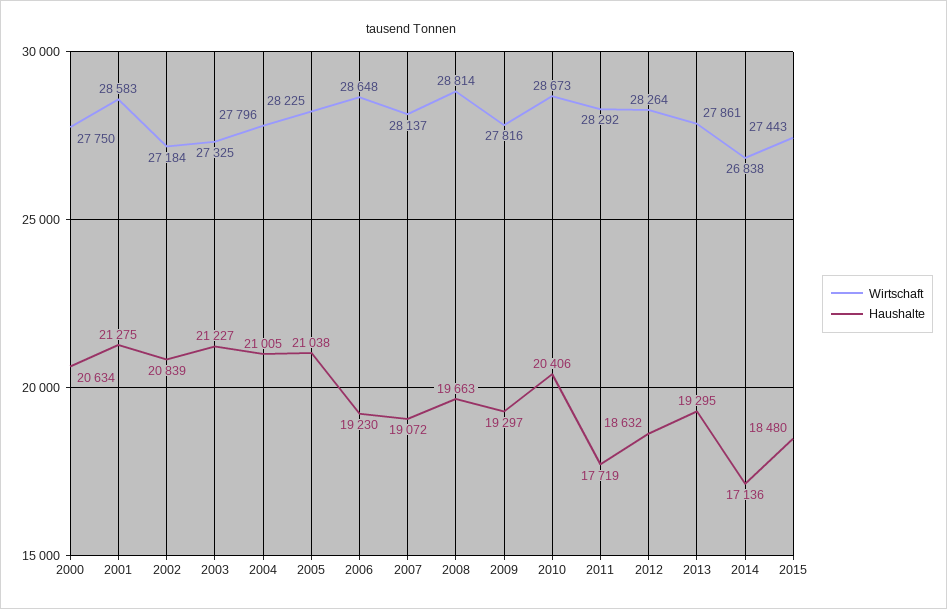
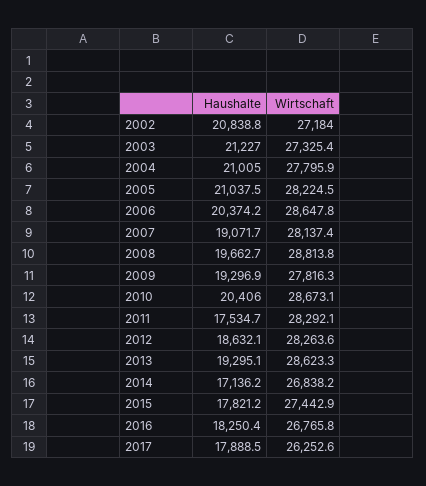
Wirtschaft, 2000: 27750 -> none
Haushalte, 2000: 20634 -> none
Wirtschaft, 2001: 28583 -> none
Haushalte, 2001: 21275 -> none
Haushalte, 2006: 19230 -> 20374.2
Haushalte, 2011: 17719 -> 17534.7
Wirtschaft, 2013: 27861 -> 28623.3
Haushalte, 2015: 18480 -> 17821.2
Haushalte, 2016: none -> 18250.4
Wirtschaft, 2016: none -> 26765.8
Haushalte, 2017: none -> 17888.5
Wirtschaft, 2017: none -> 26252.6

